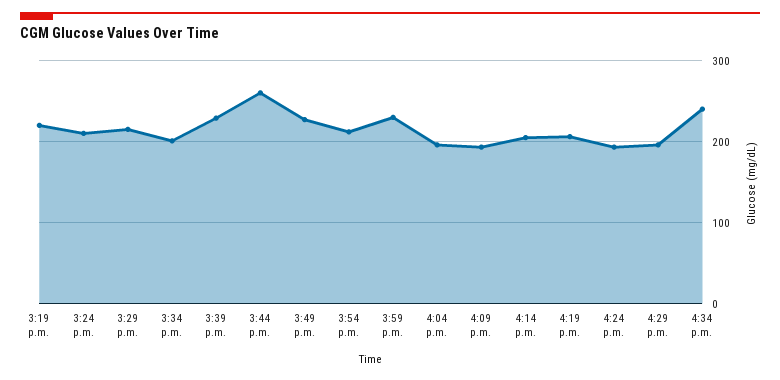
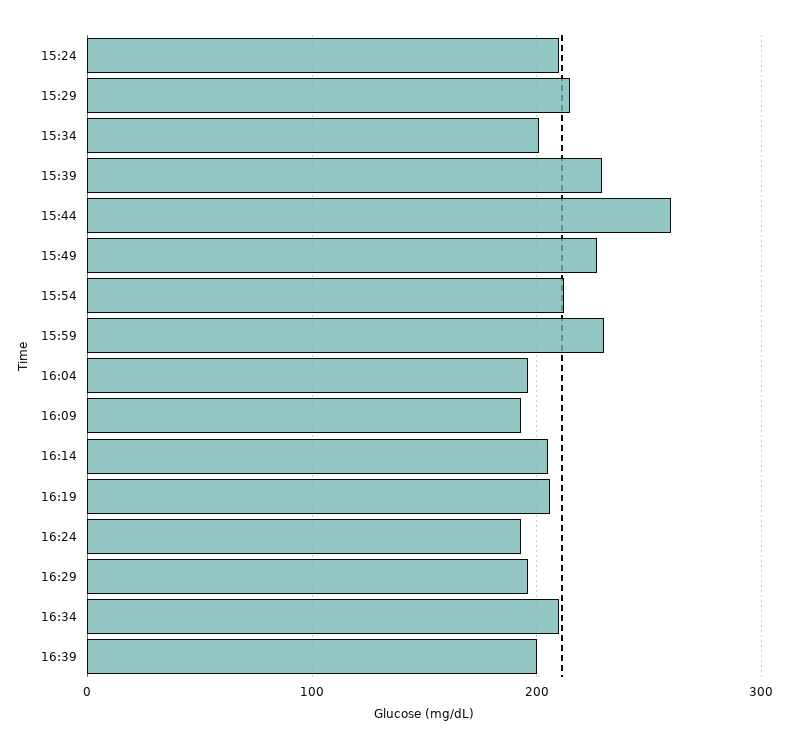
3:19 p.m.: 220 -> none
4:34 p.m.: 240 -> 210
16:39: none -> 200

